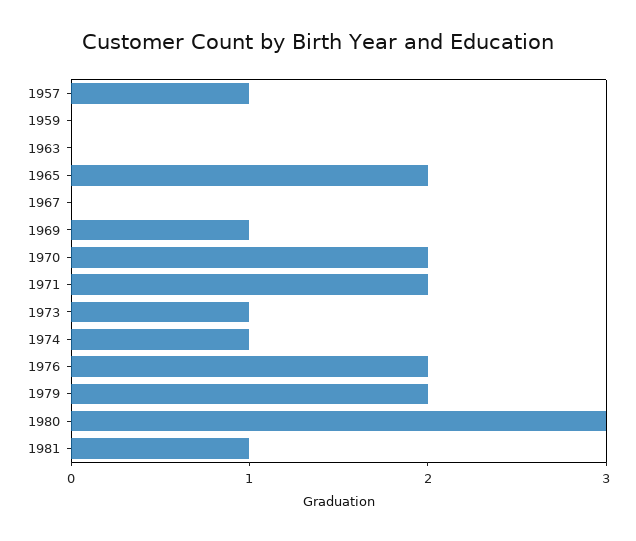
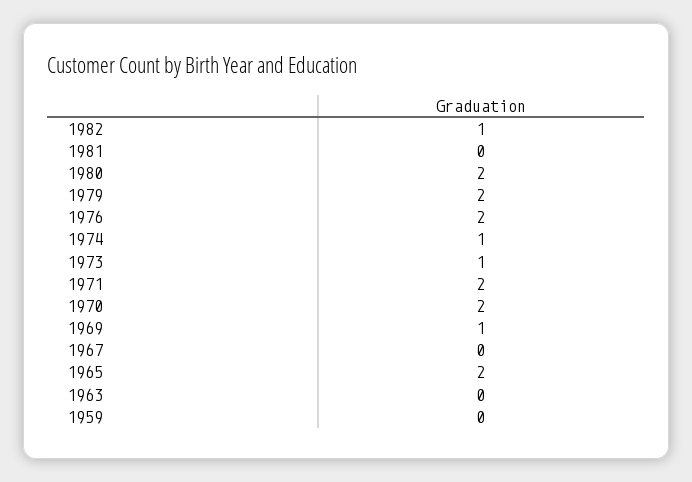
1957: 1 -> none
1980: 3 -> 2
1981: 1 -> 0
1982: none -> 1

